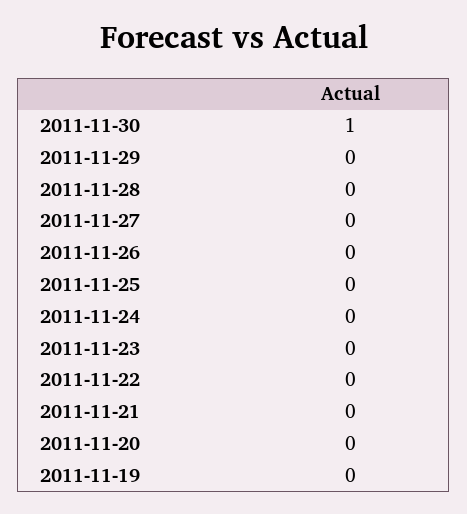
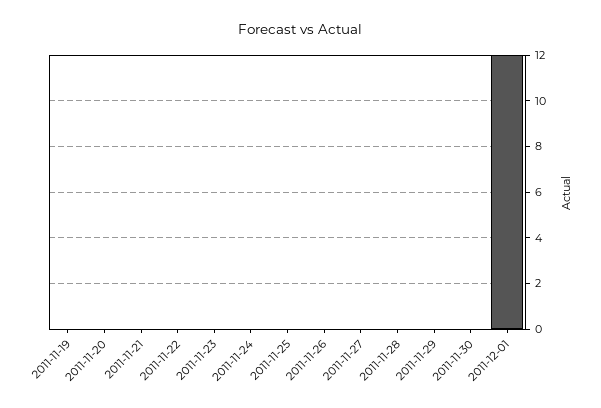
2011-11-30: 1 -> 0
2011-12-01: none -> 12

